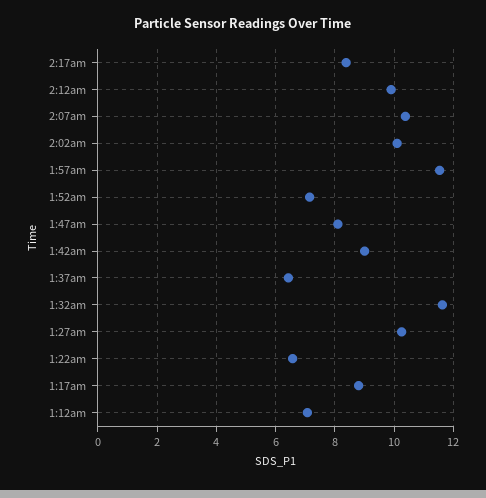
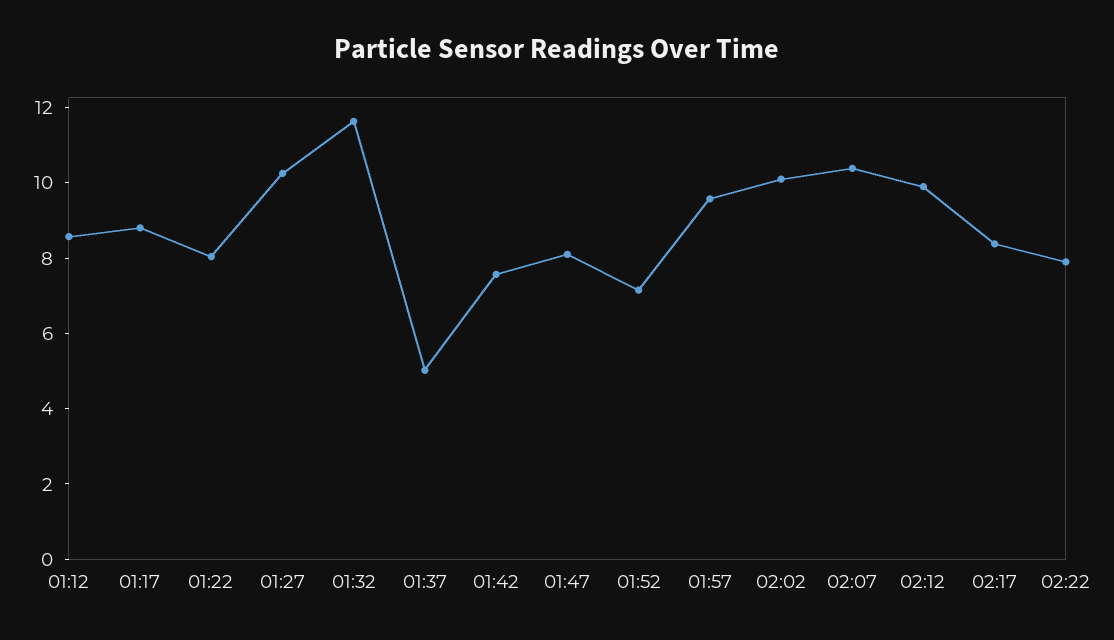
1:57am: 11.5 -> 9.5
1:42am: 9 -> 7.5
1:37am: 6.5 -> 5
1:22am: 6.5 -> 8
1:12am: 7 -> 8.5
02:22: none -> 8

